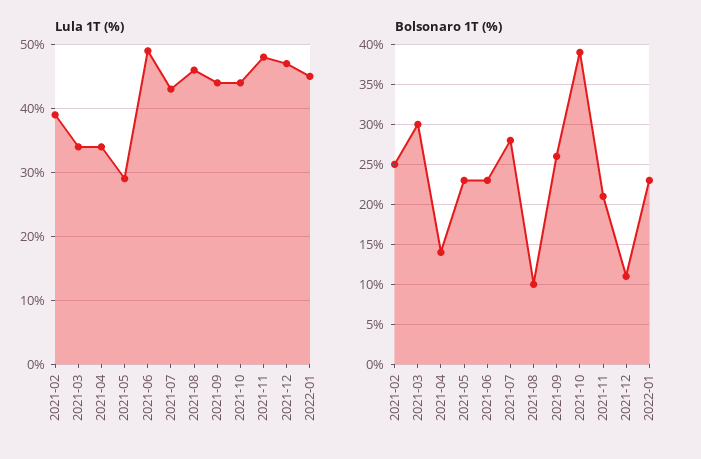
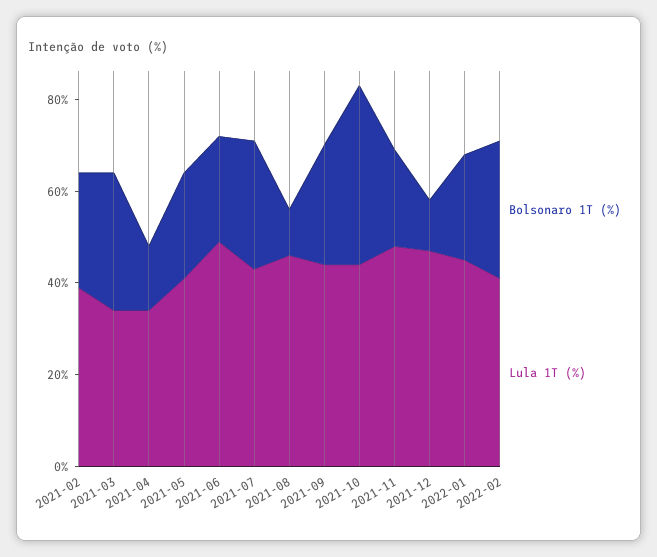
Lula 1T (%), 2021-05: 29 -> 40
Bolsonaro 1T (%), 2022-02: none -> 30
Lula 1T (%), 2022-02: none -> 40

